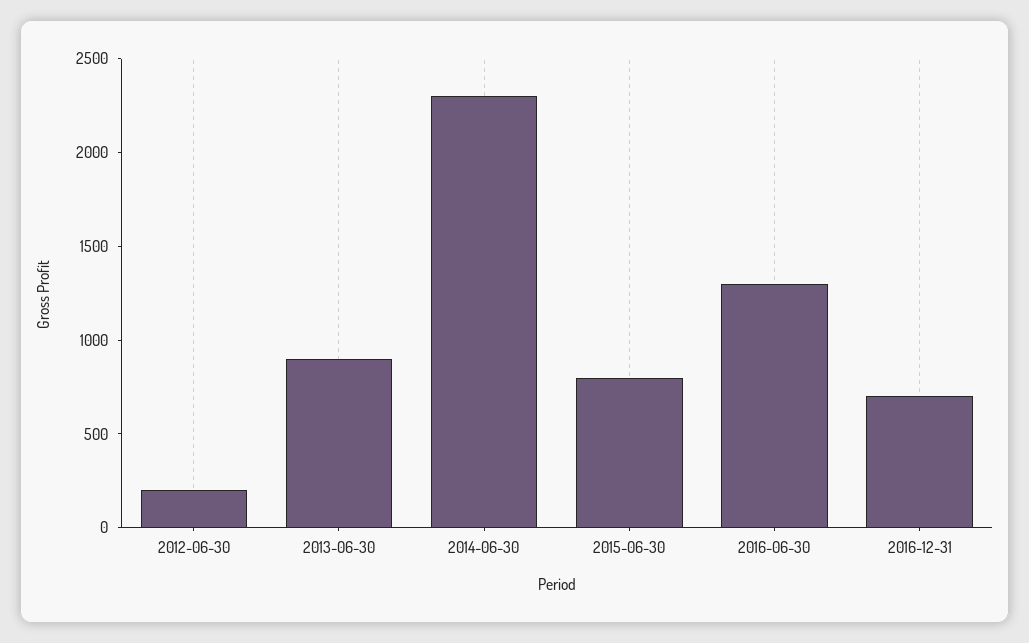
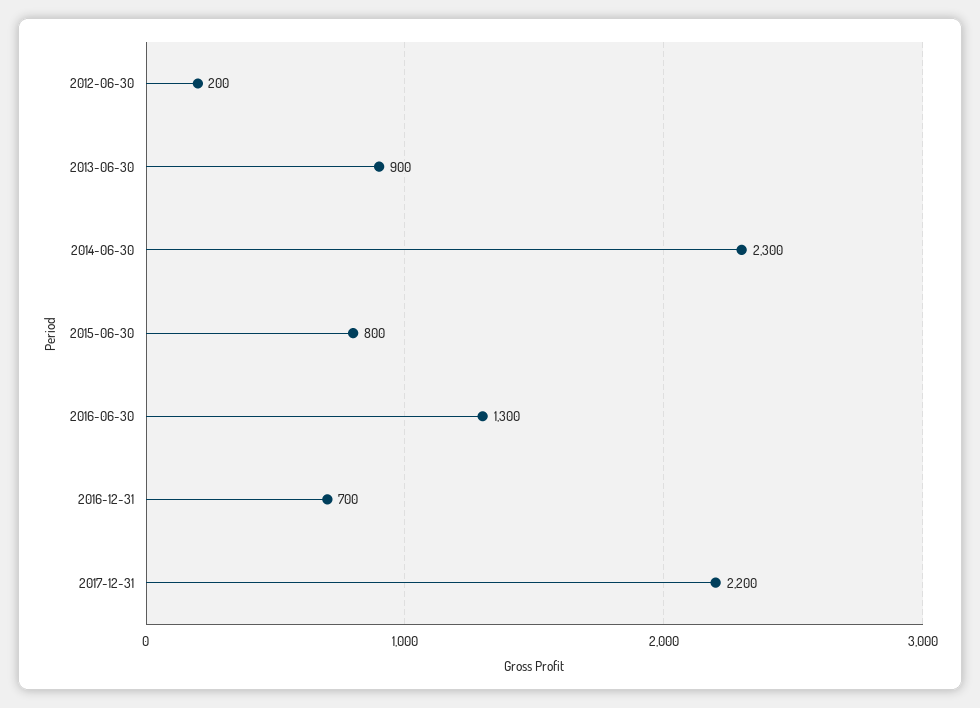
2017-12-31: none -> 2200

